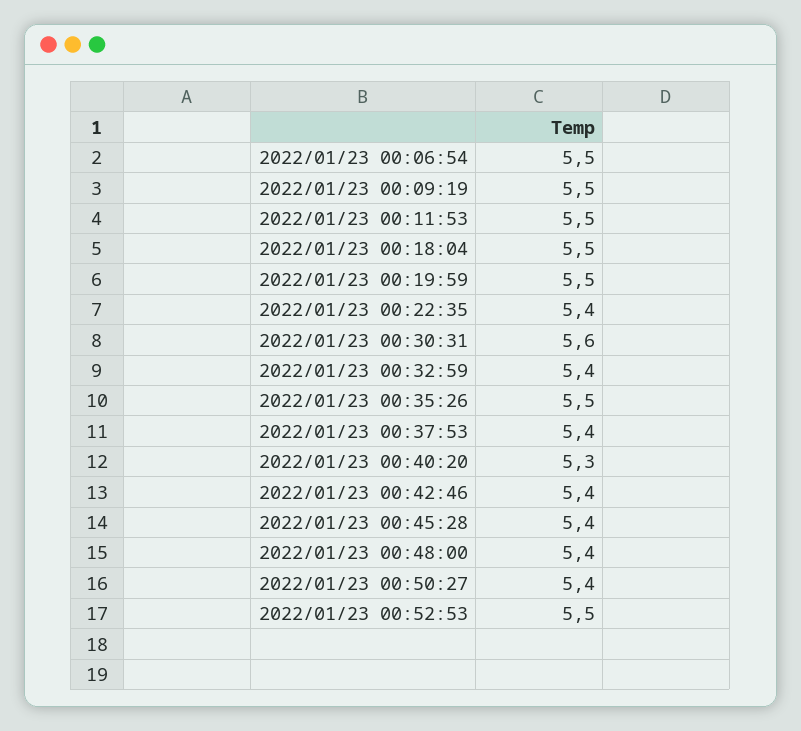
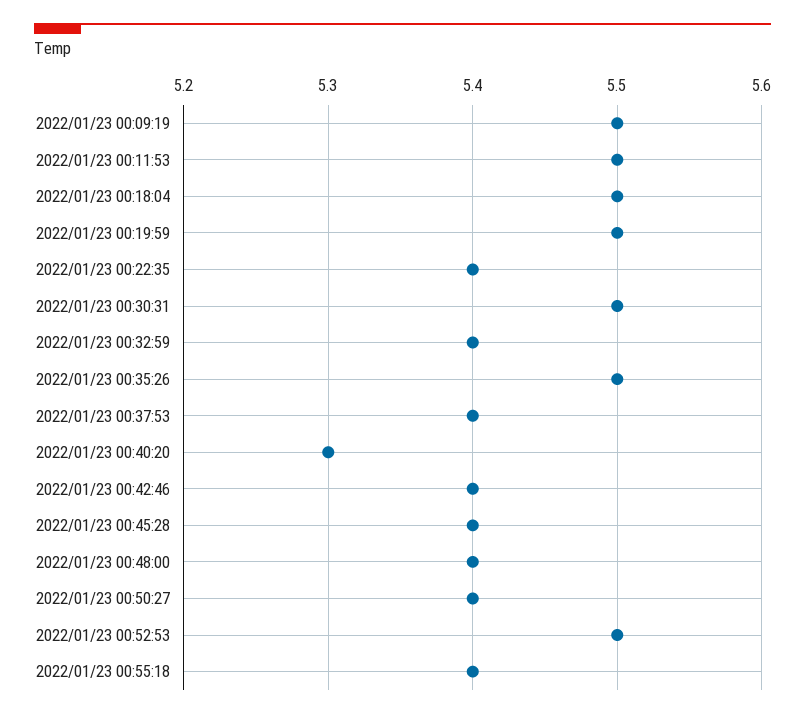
2022/01/23 00:06:54: 5.5 -> none
2022/01/23 00:30:31: 5.6 -> 5.5
2022/01/23 00:55:18: none -> 5.4

